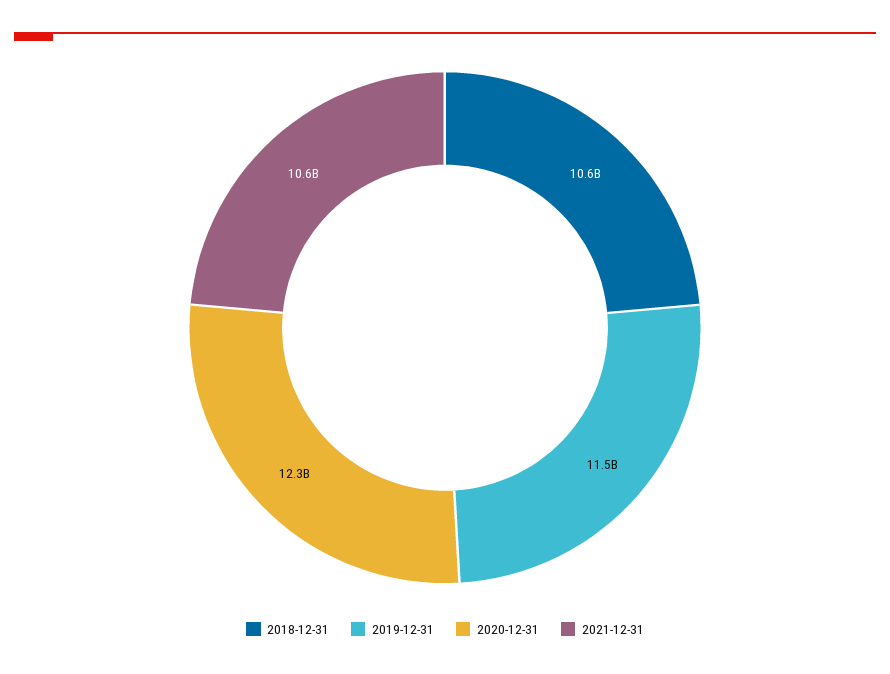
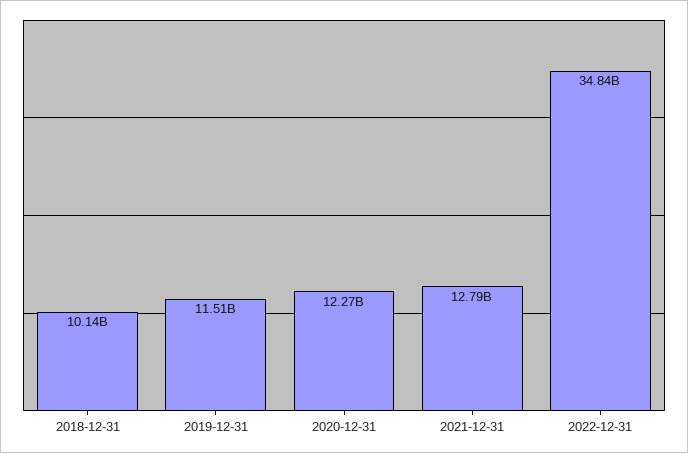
2018-12-31: 10600000000 -> 10140000000
2021-12-31: 10600000000 -> 12790000000
2022-12-31: none -> 34840000000

